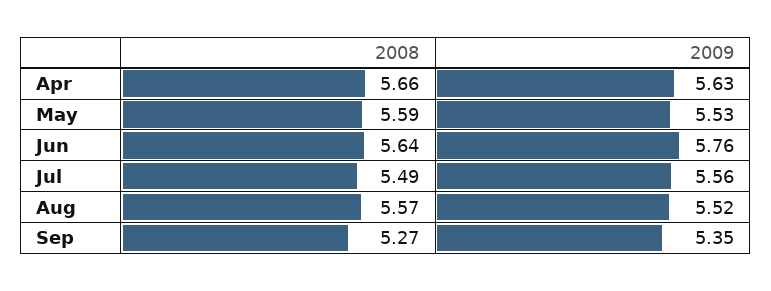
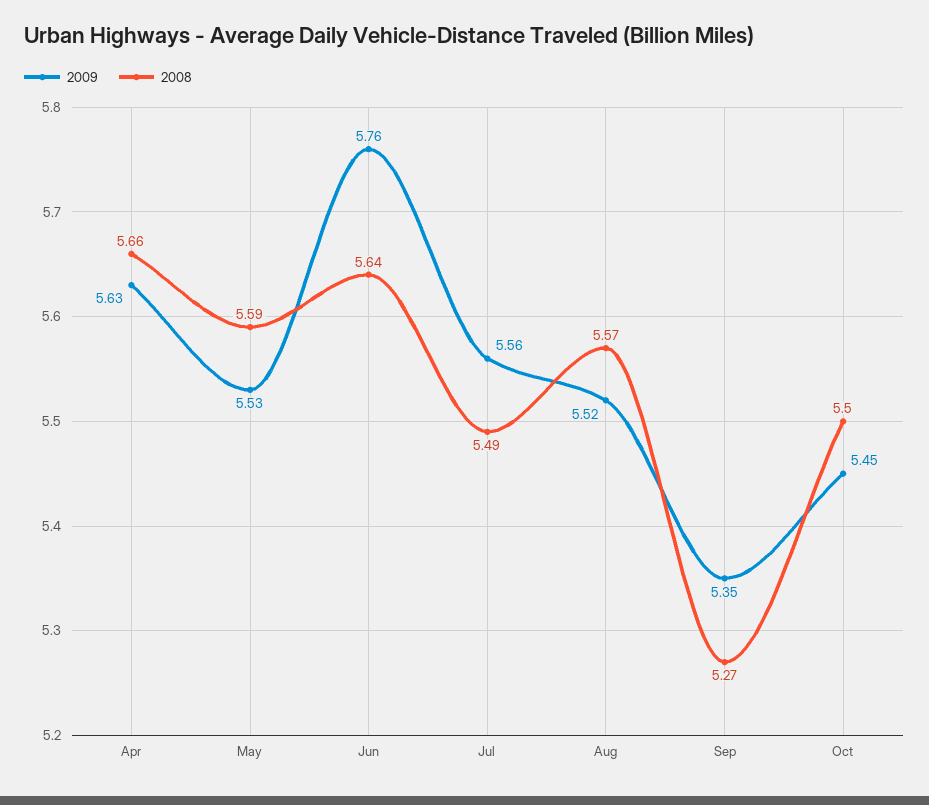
2009, Oct: none -> 5.45
2008, Oct: none -> 5.5

